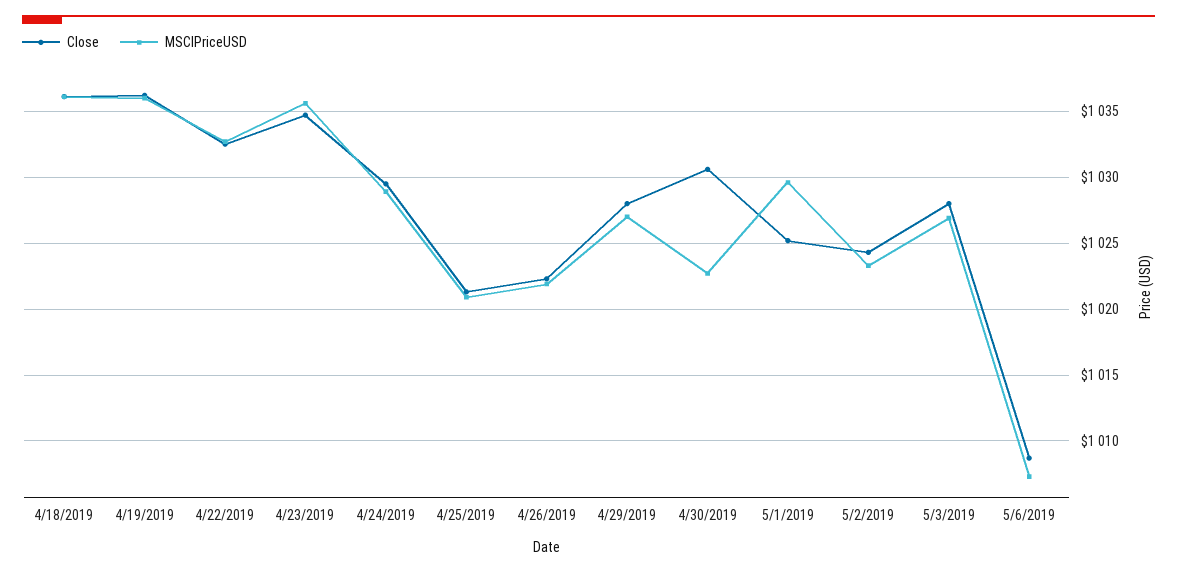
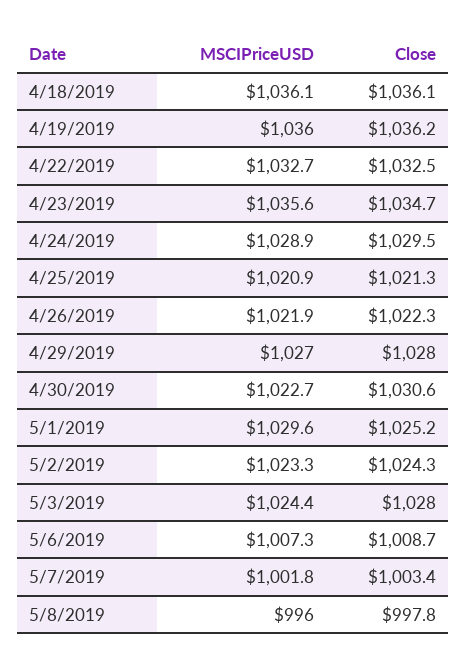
MSCIPriceUSD, 5/3/2019: 1027 -> 1024.4
MSCIPriceUSD, 5/7/2019: none -> 1001.8
Close, 5/7/2019: none -> 1003.4
MSCIPriceUSD, 5/8/2019: none -> 996
Close, 5/8/2019: none -> 997.8

